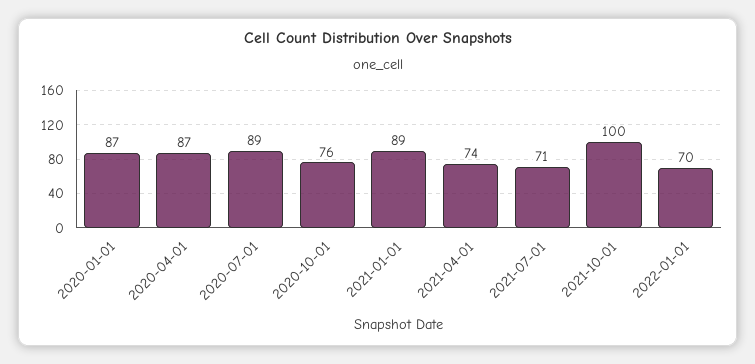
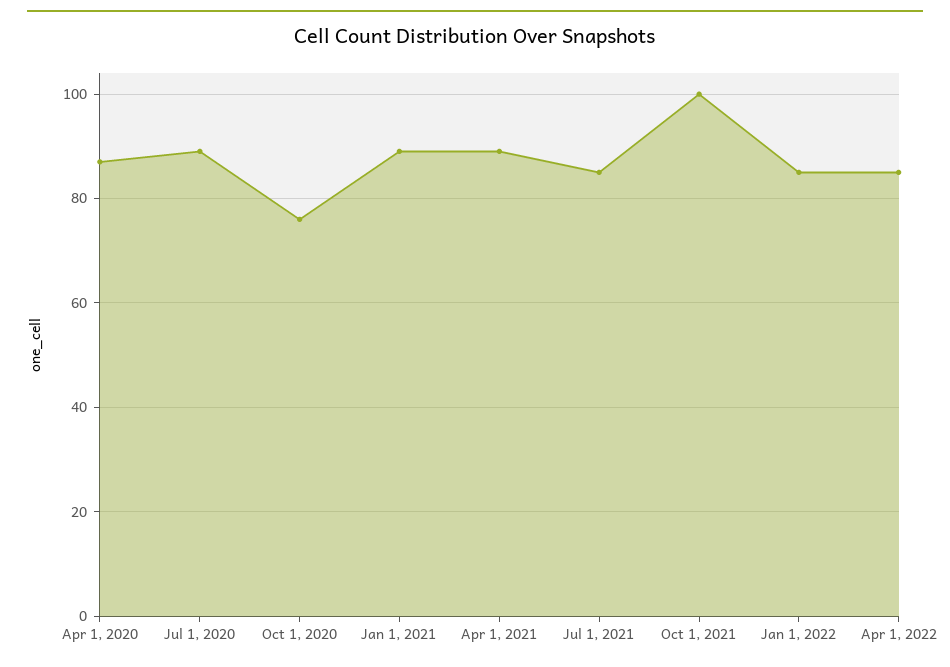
2020-01-01: 87 -> none
2021-04-01: 74 -> 90
2021-07-01: 71 -> 85
2022-01-01: 70 -> 85
Apr 1, 2022: none -> 85

